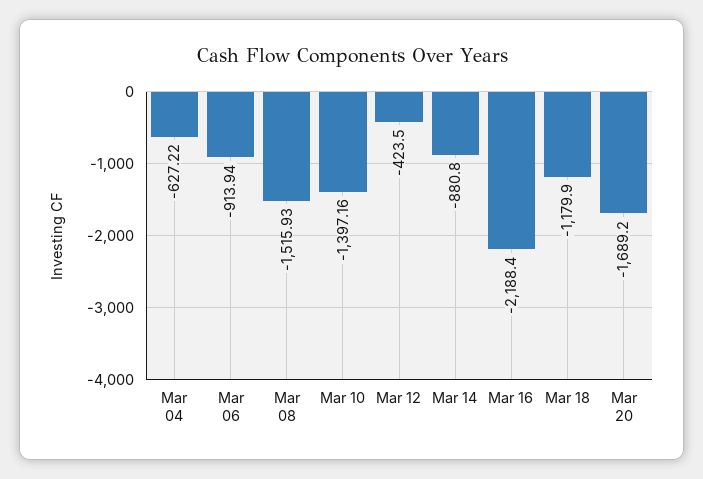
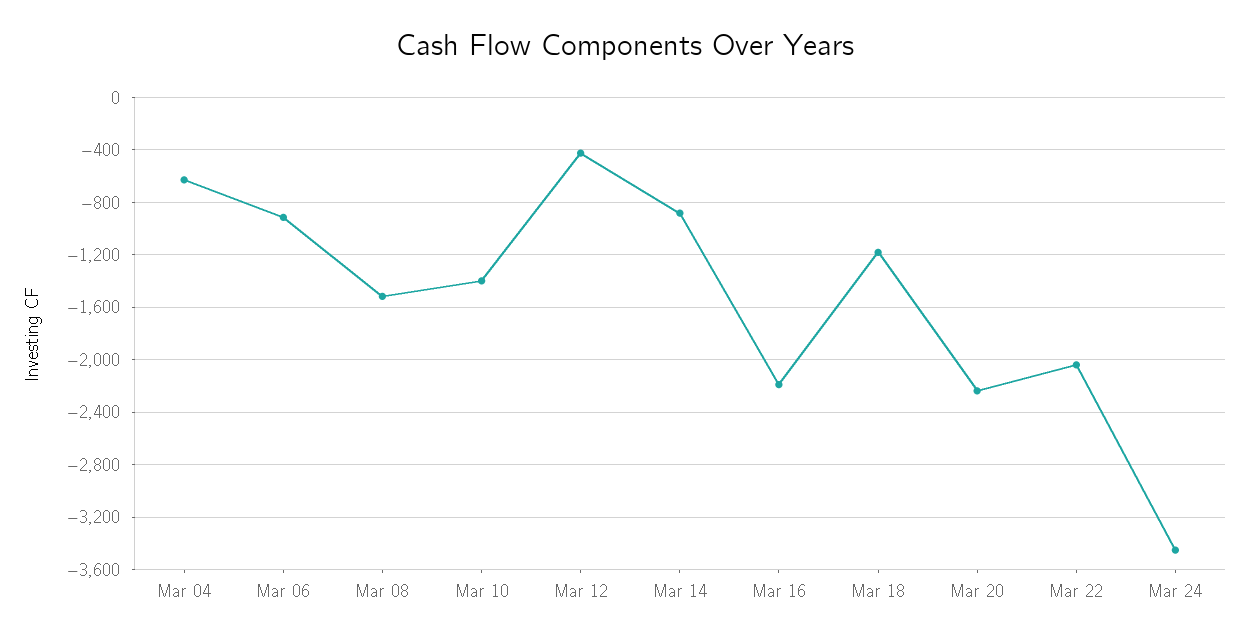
Mar 20: -1689.2 -> -2250
Mar 22: none -> -2050
Mar 24: none -> -3450

